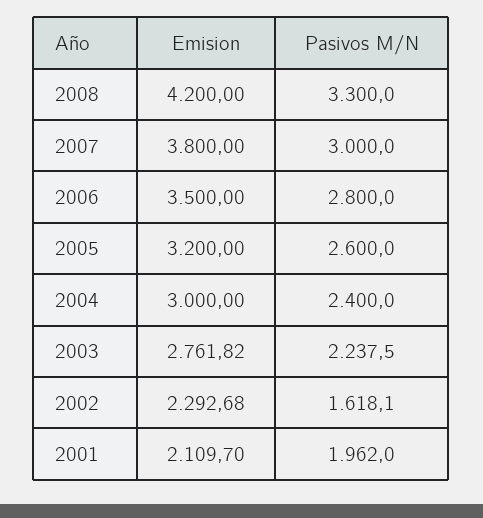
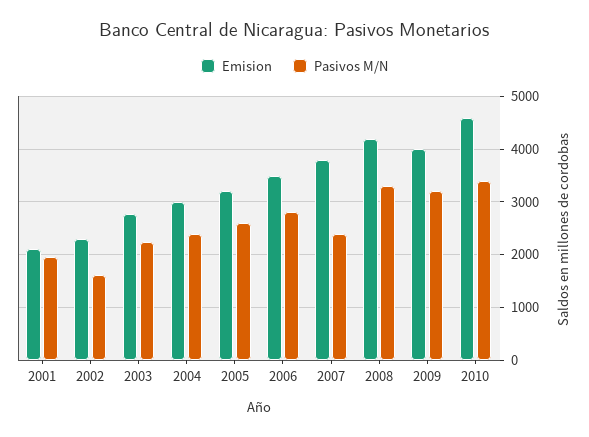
Pasivos M/N, 2007: 3000 -> 2400
Emision, 2009: none -> 4000
Pasivos M/N, 2009: none -> 3200
Emision, 2010: none -> 4600
Pasivos M/N, 2010: none -> 3400

